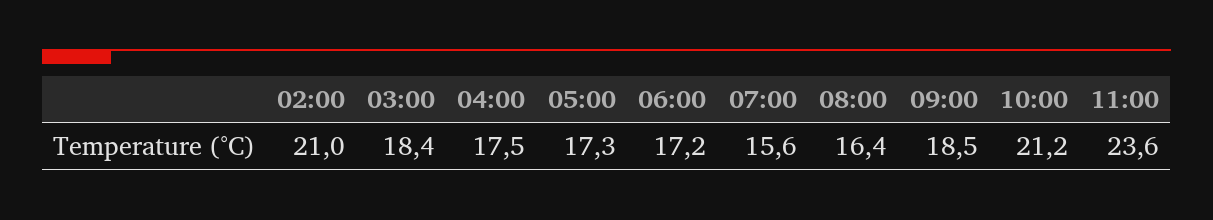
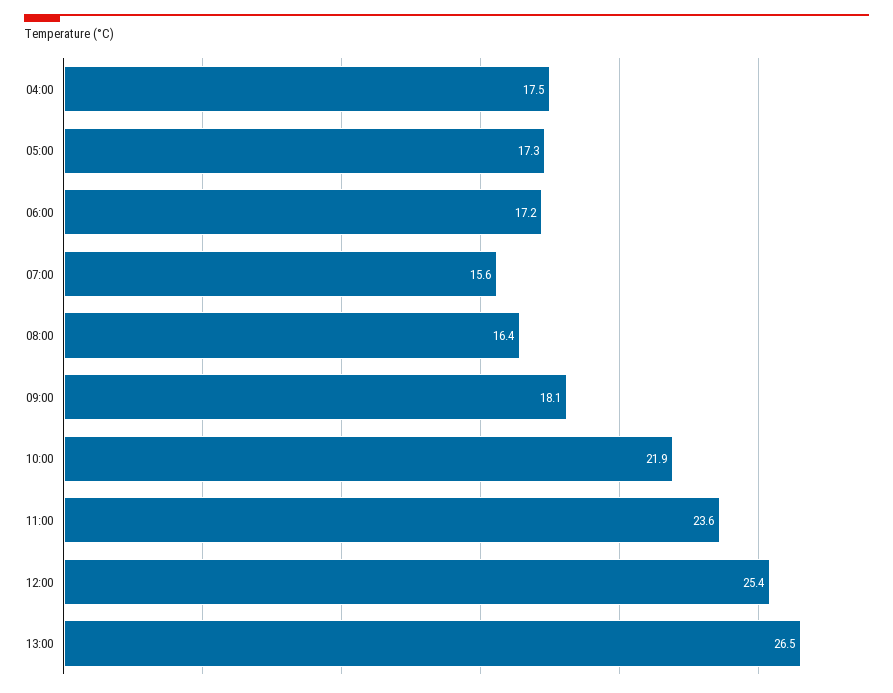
02:00: 21 -> none
03:00: 18.4 -> none
09:00: 18.5 -> 18.1
10:00: 21.2 -> 21.9
12:00: none -> 25.4
13:00: none -> 26.5

